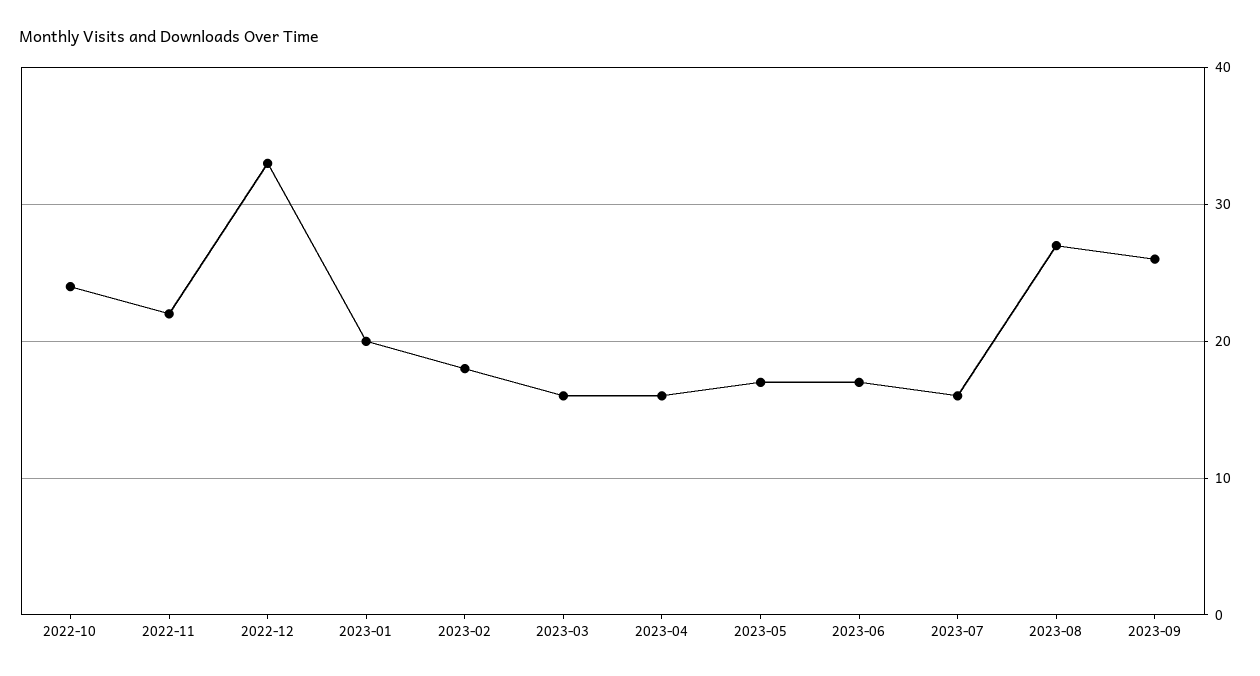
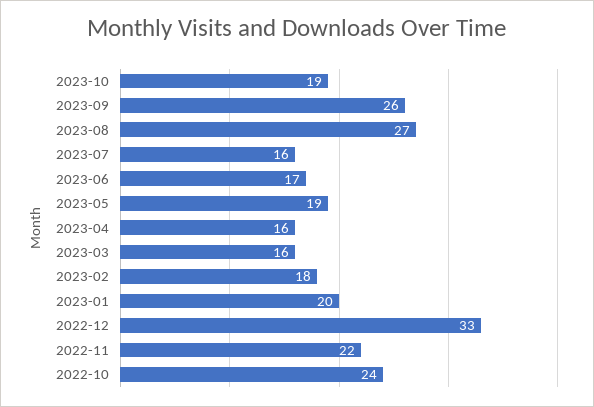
2023-05: 17 -> 19
2023-10: none -> 19

